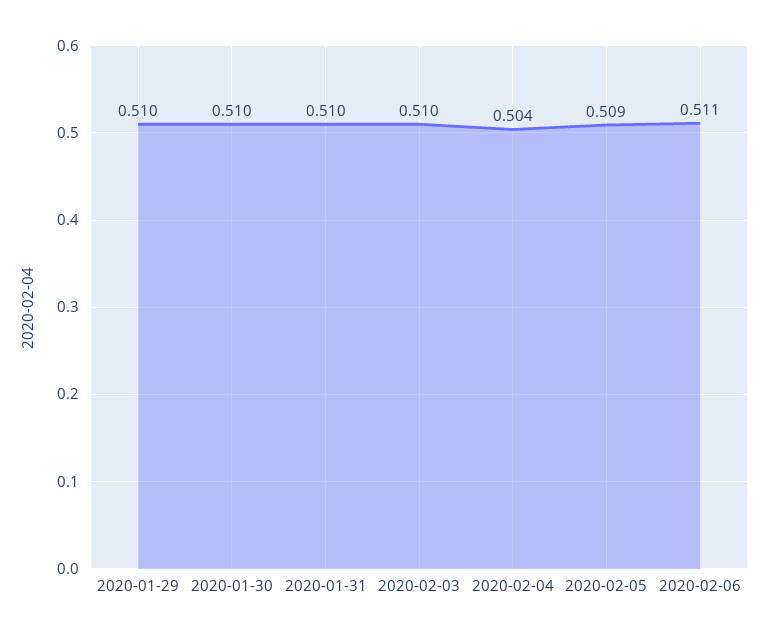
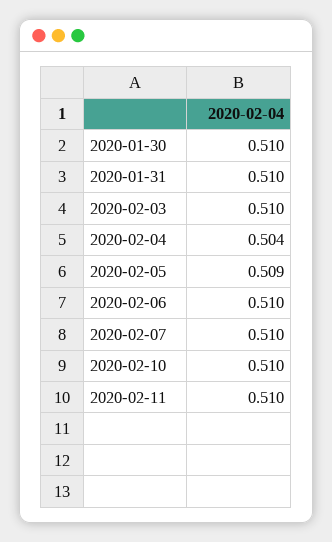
2020-01-29: 0.51 -> none
2020-02-06: 0.511 -> 0.51
2020-02-07: none -> 0.51
2020-02-10: none -> 0.51
2020-02-11: none -> 0.51

